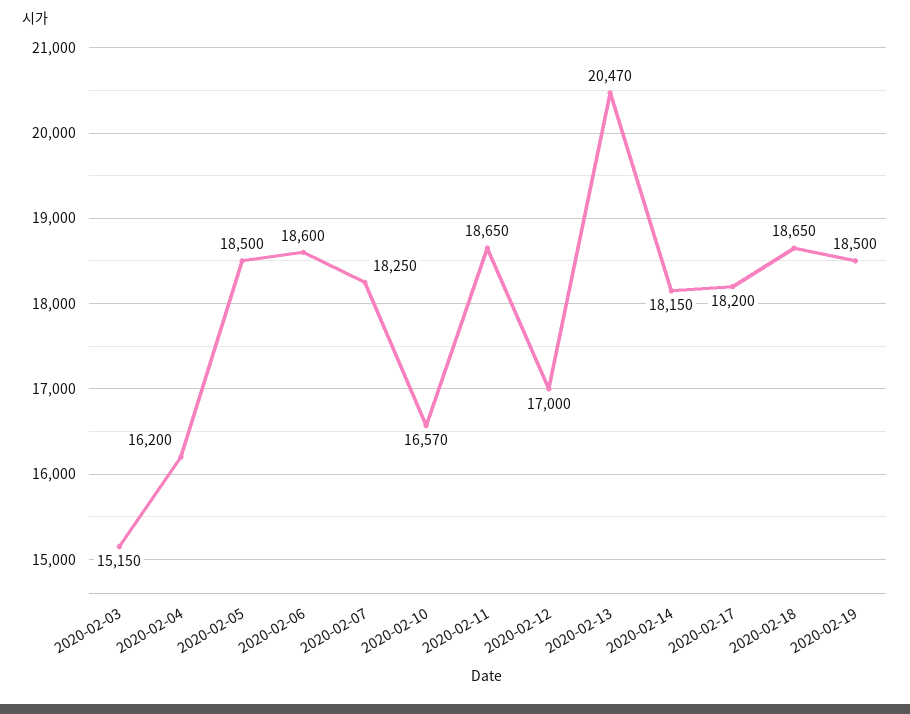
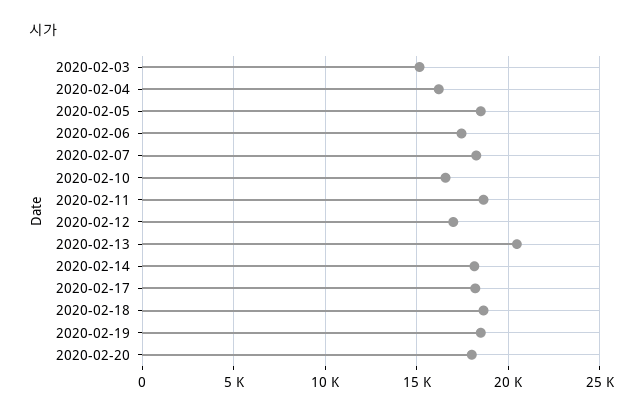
2020-02-06: 18600 -> 17500
2020-02-20: none -> 18000

